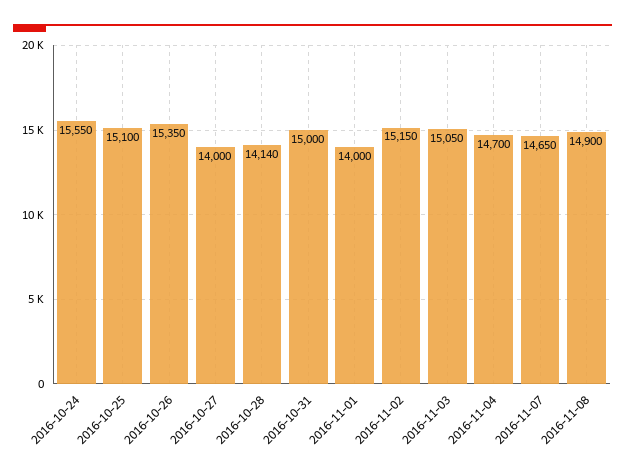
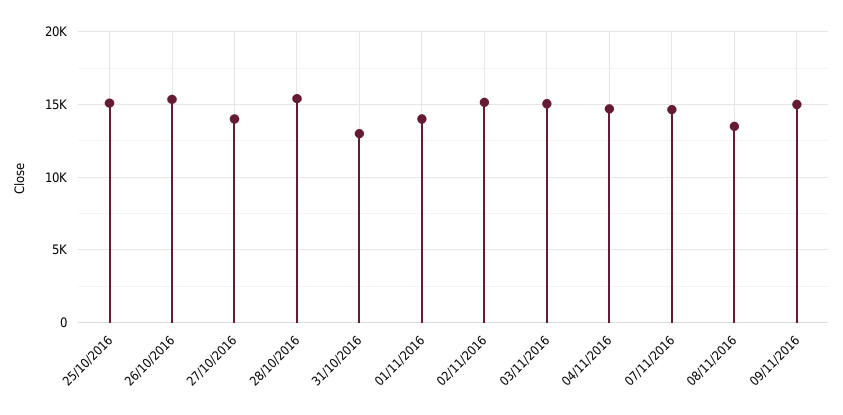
2016-10-24: 15550 -> none
2016-10-28: 14140 -> 15500
2016-10-31: 15000 -> 13000
2016-11-08: 14900 -> 13500
09/11/2016: none -> 15000

